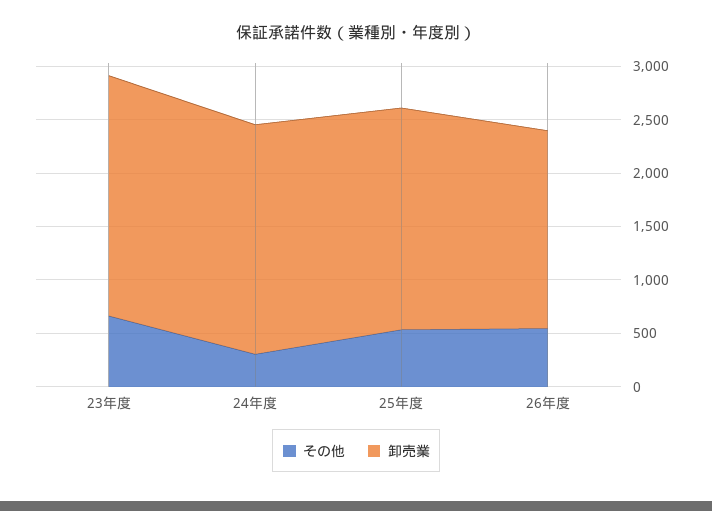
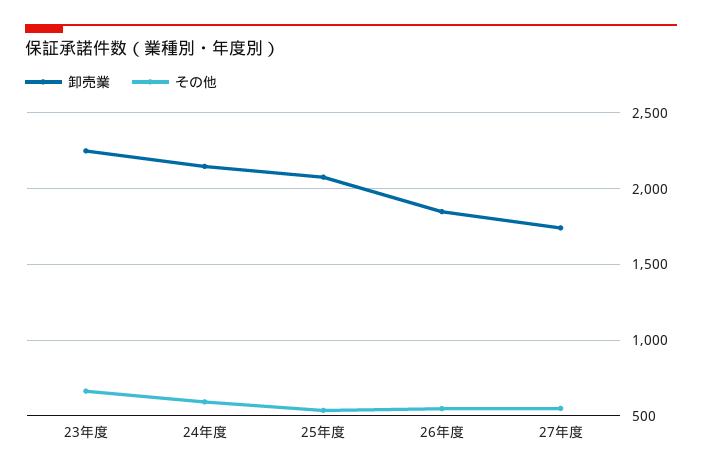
その他, 24年度: 300 -> 600
卸売業, 27年度: none -> 1750
その他, 27年度: none -> 550

